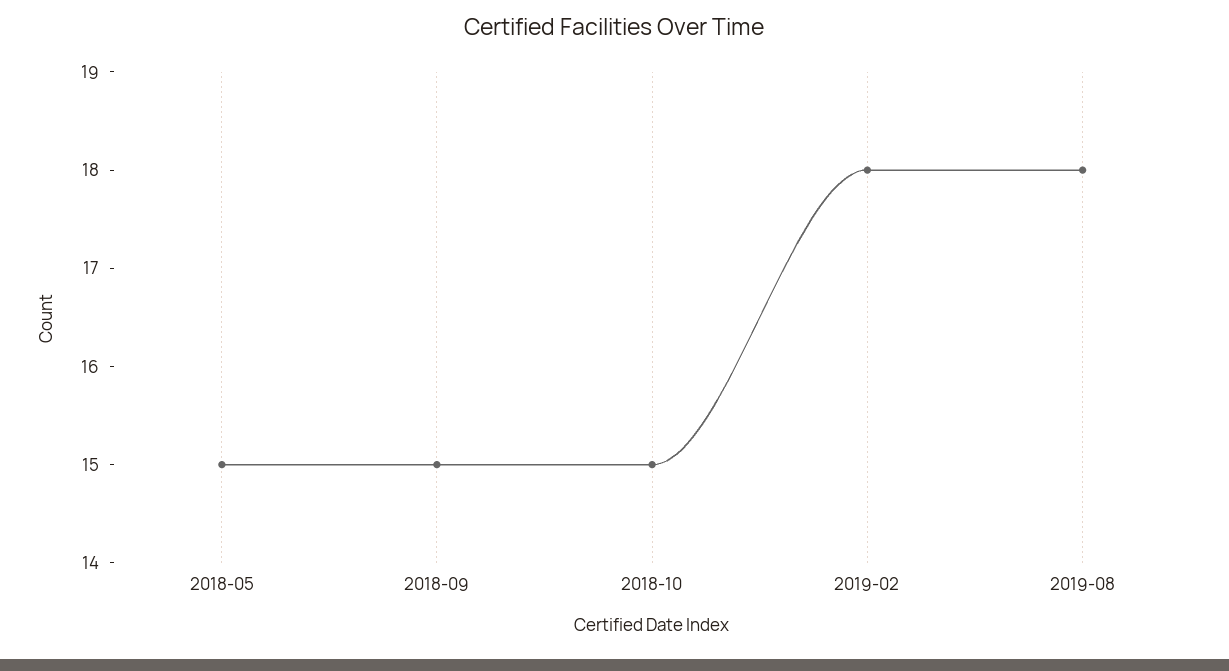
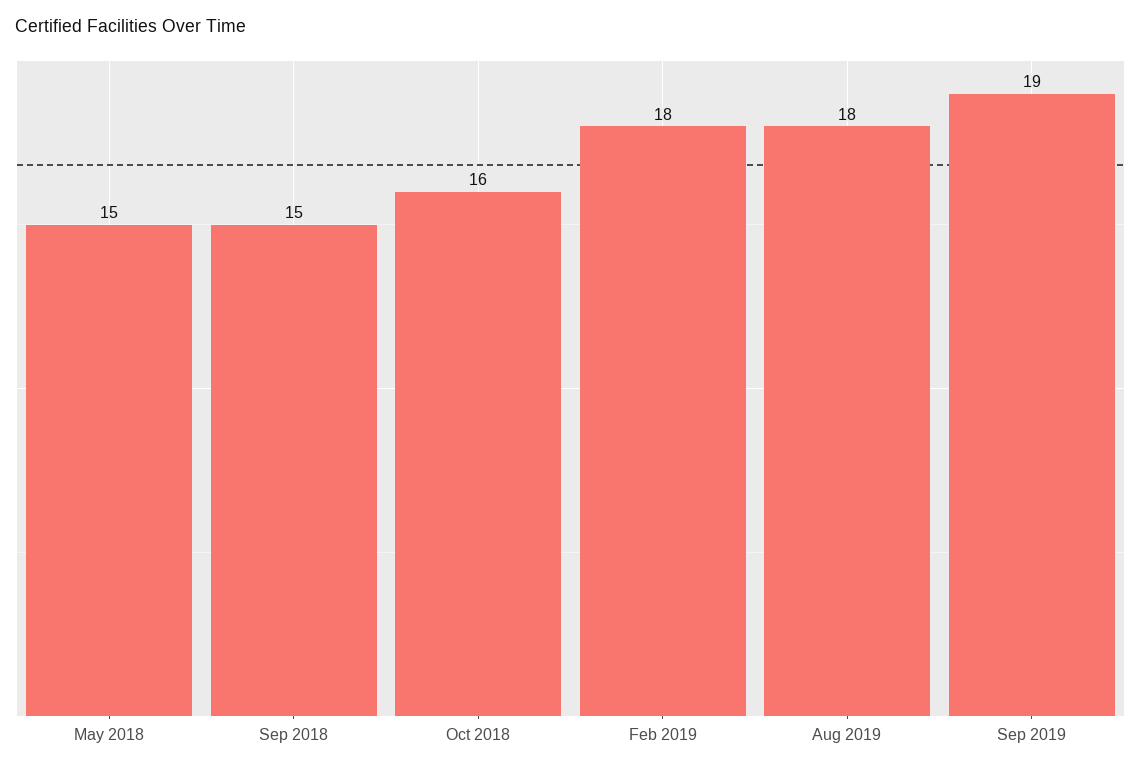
2018-10: 15 -> 16
Sep 2019: none -> 19

